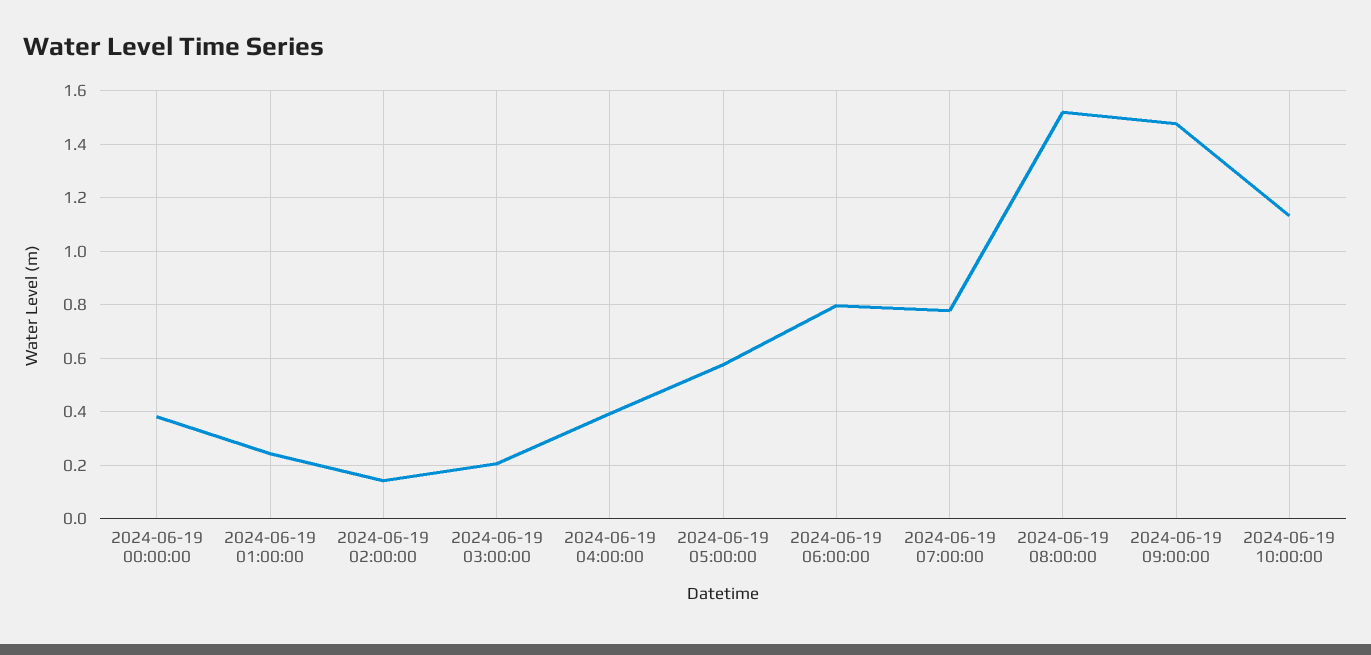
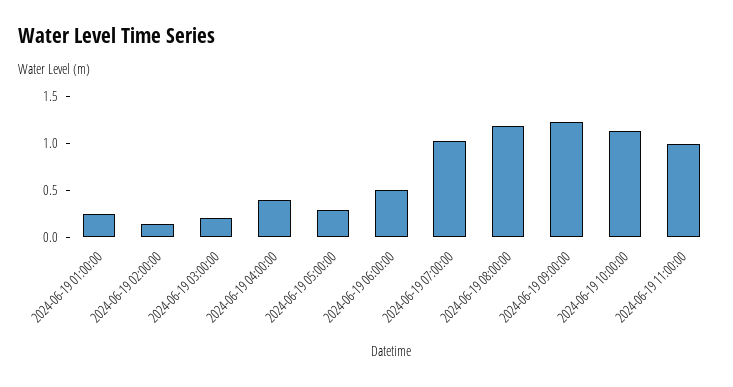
2024-06-19 00:00:00: 0.375 -> none
2024-06-19 05:00:00: 0.575 -> 0.3
2024-06-19 06:00:00: 0.8 -> 0.5
2024-06-19 07:00:00: 0.775 -> 1
2024-06-19 08:00:00: 1.525 -> 1.2
2024-06-19 09:00:00: 1.475 -> 1.2
2024-06-19 11:00:00: none -> 1

